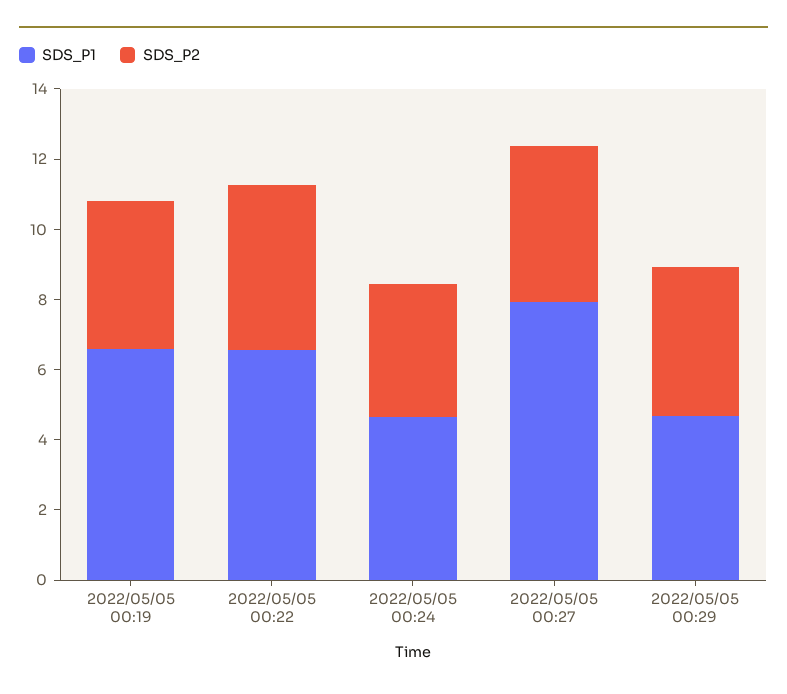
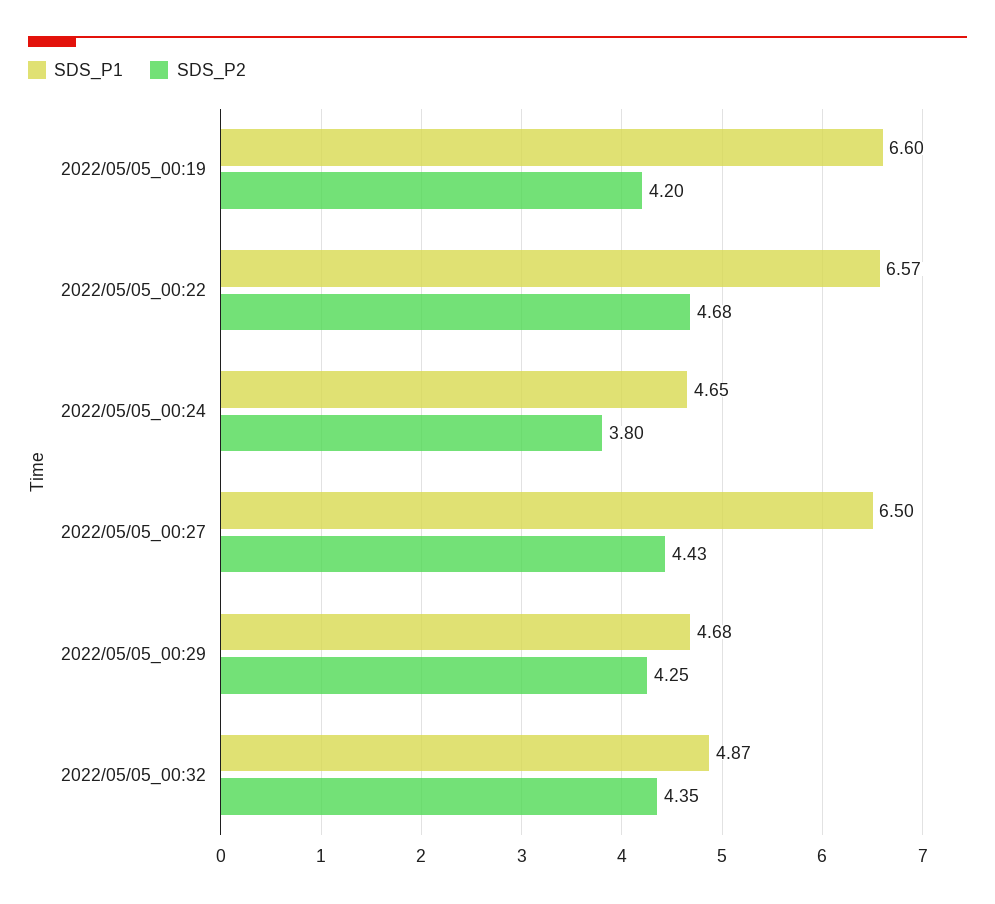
SDS_P1, 2022/05/05 00:27: 8 -> 6.5
SDS_P1, 2022/05/05_00:32: none -> 4.87
SDS_P2, 2022/05/05_00:32: none -> 4.35

